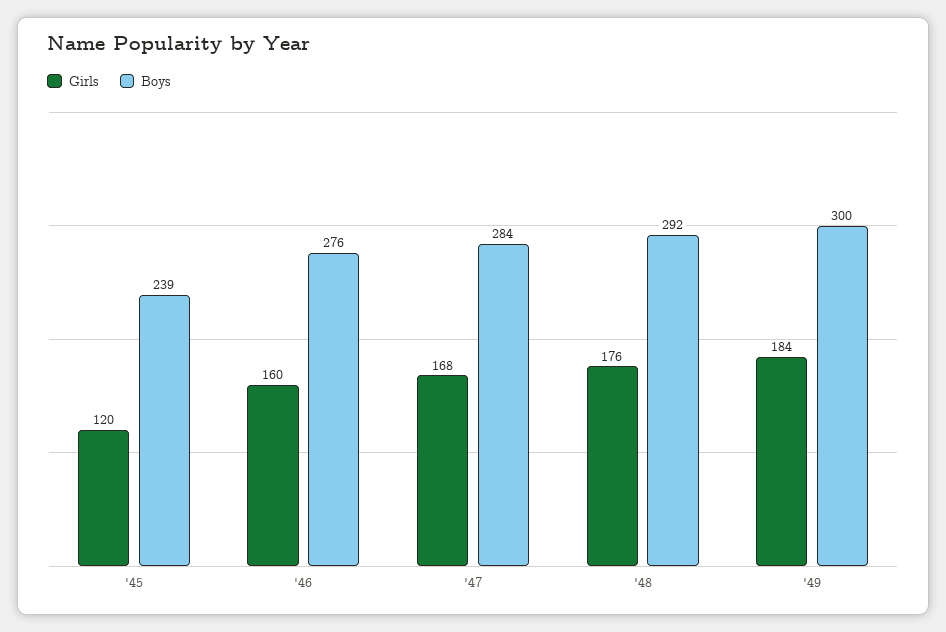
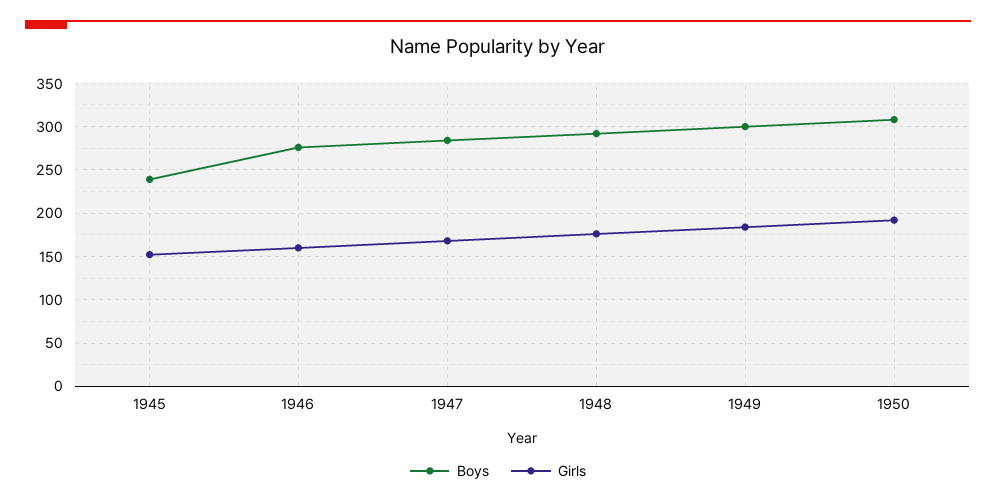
Girls, '45: 120 -> 150
Boys, 1950: none -> 310
Girls, 1950: none -> 190

